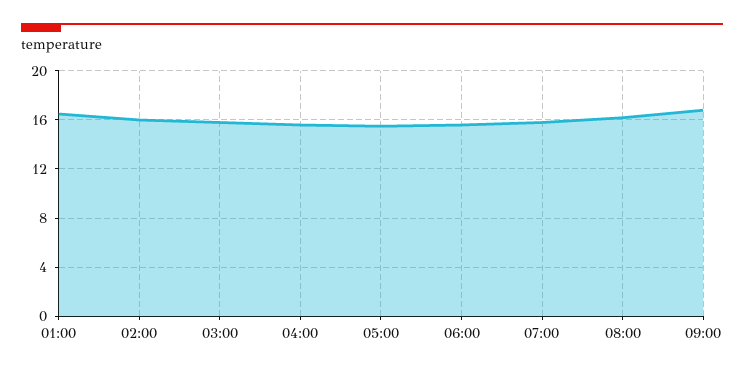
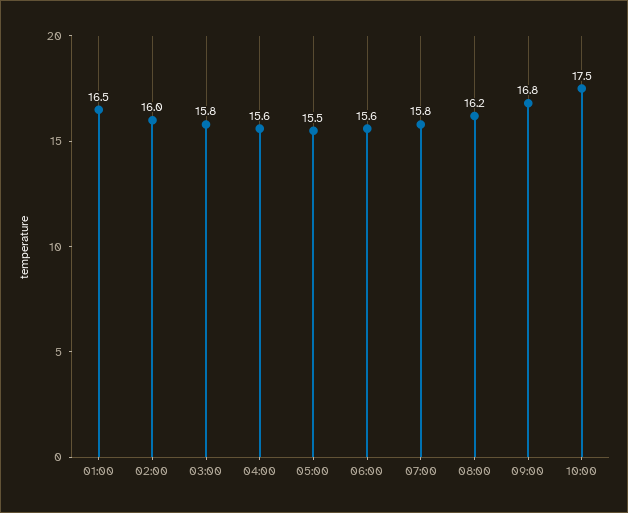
10:00: none -> 17.5

